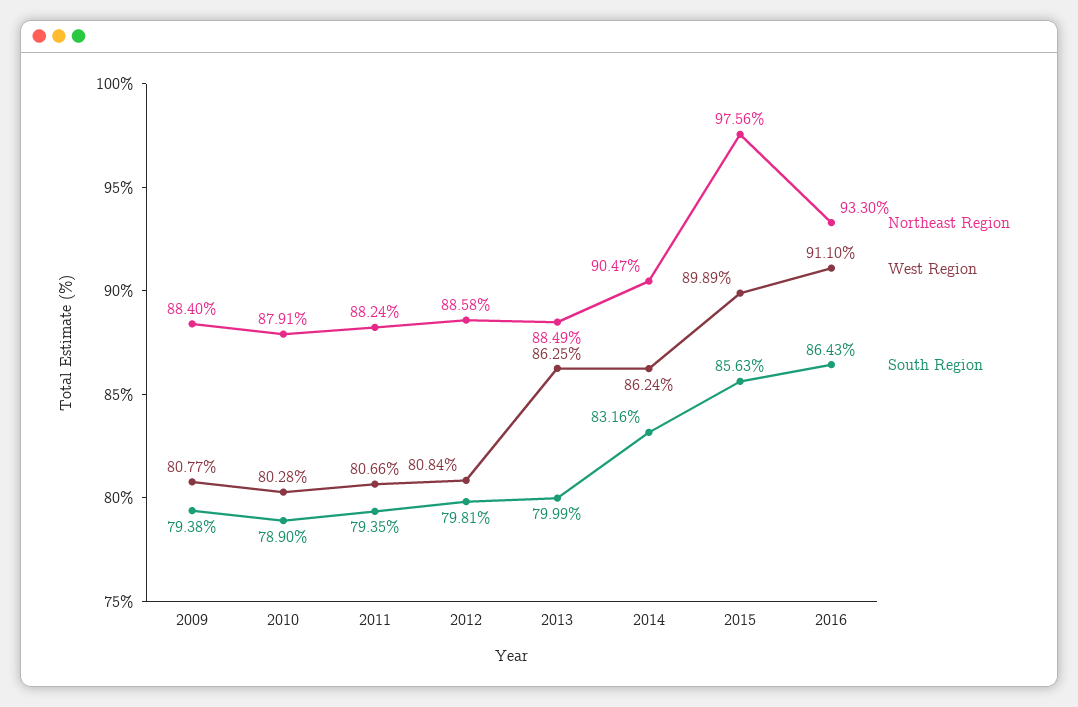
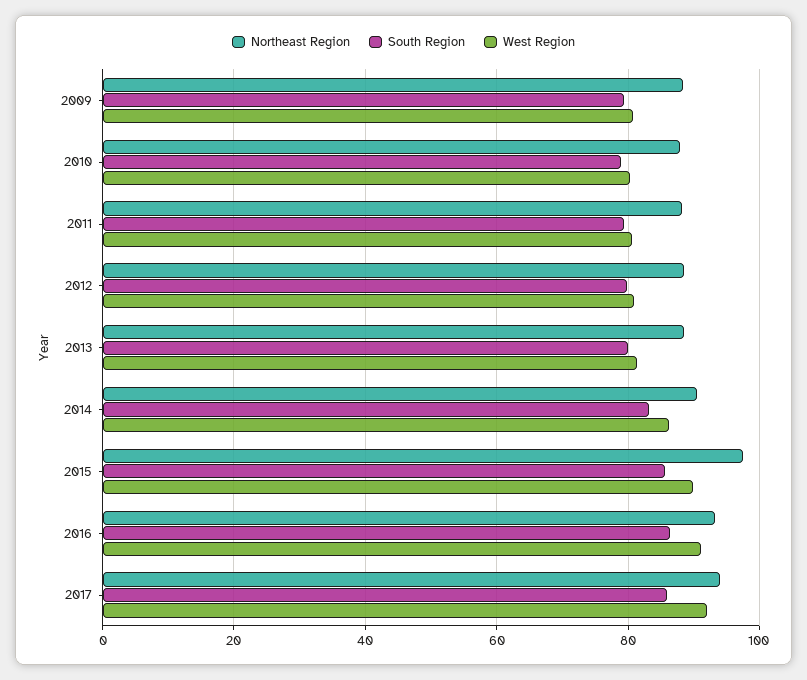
West Region, 2013: 86.25 -> 82
Northeast Region, 2017: none -> 94
South Region, 2017: none -> 86
West Region, 2017: none -> 92

